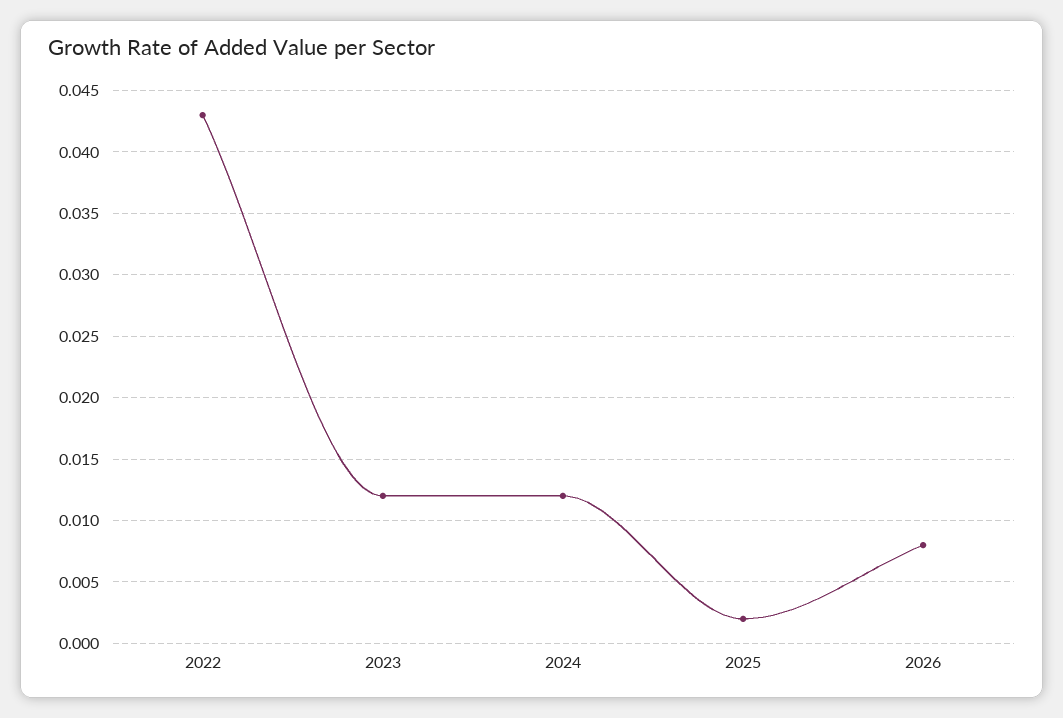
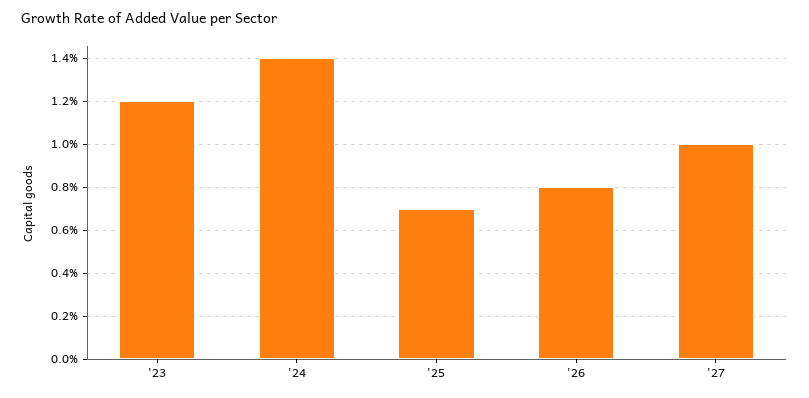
2022: 0.043 -> none
2024: 0.012 -> 0.014
2025: 0.002 -> 0.007
'27: none -> 0.01

